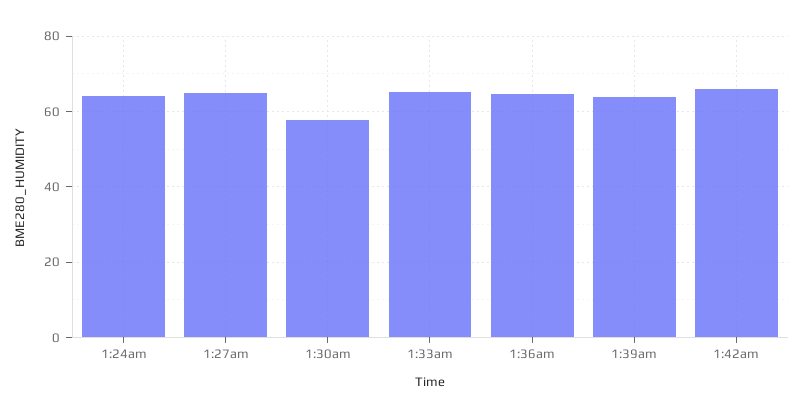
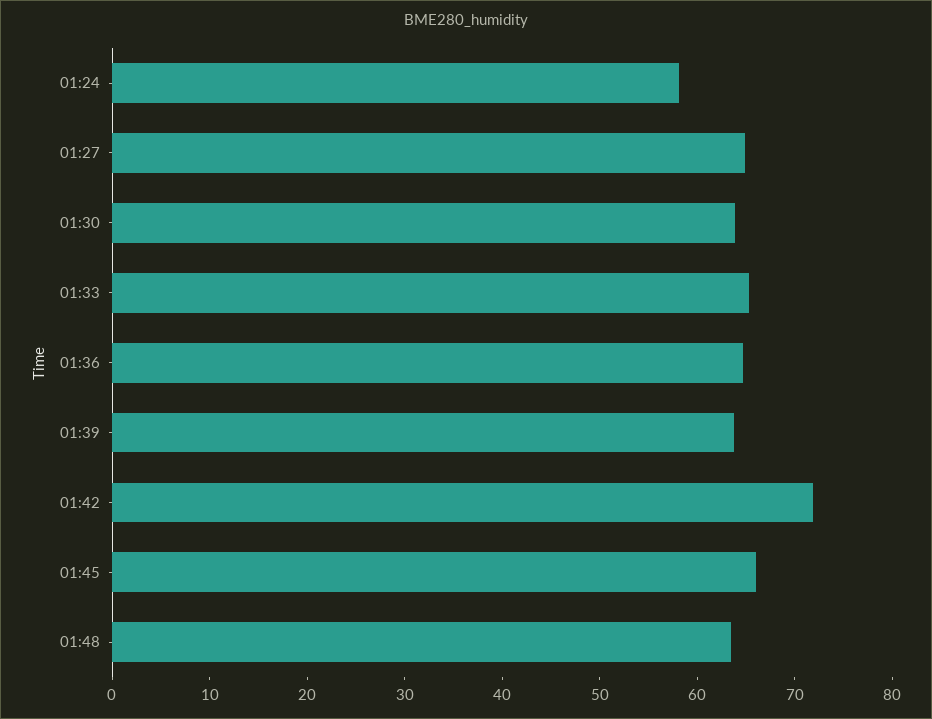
1:24am: 64 -> 58
1:30am: 58 -> 64
1:42am: 66 -> 72
01:45: none -> 66
01:48: none -> 64

